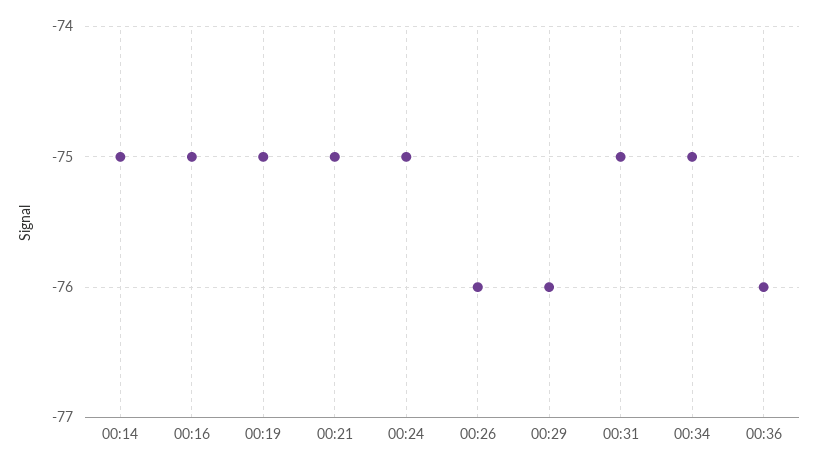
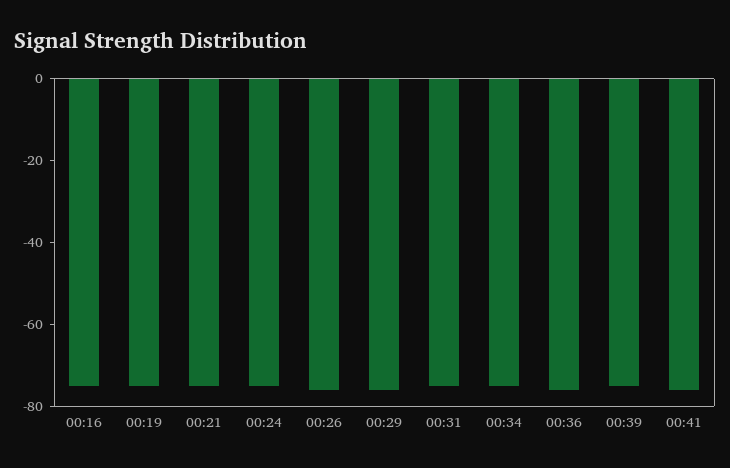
00:14: -75 -> none
00:39: none -> -75
00:41: none -> -75

